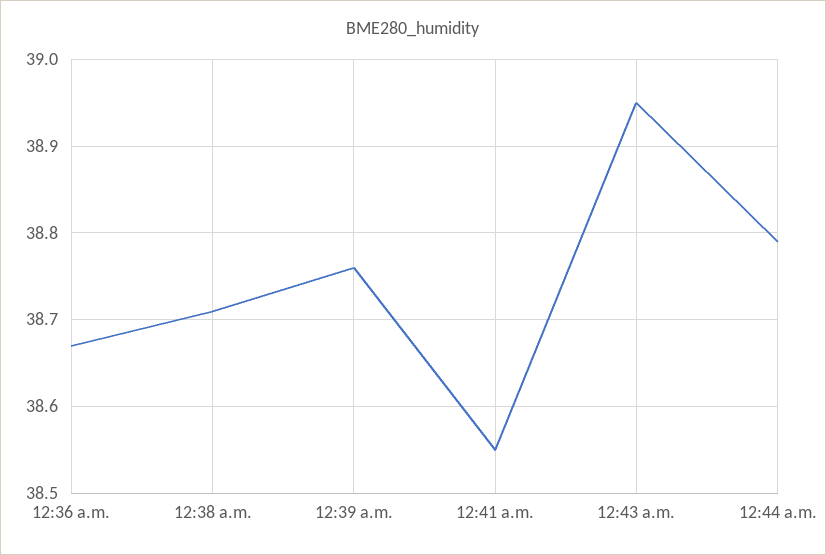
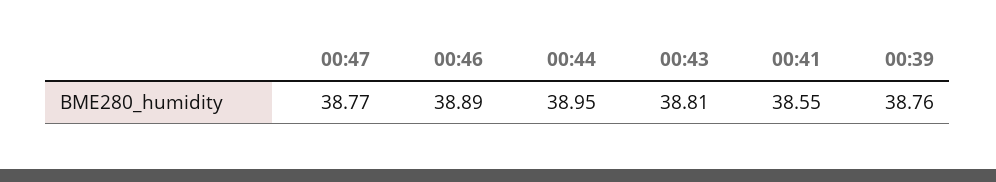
12:36 a.m.: 38.67 -> none
12:38 a.m.: 38.71 -> none
12:43 a.m.: 38.95 -> 38.81
12:44 a.m.: 38.79 -> 38.95
00:47: none -> 38.77
00:46: none -> 38.89

